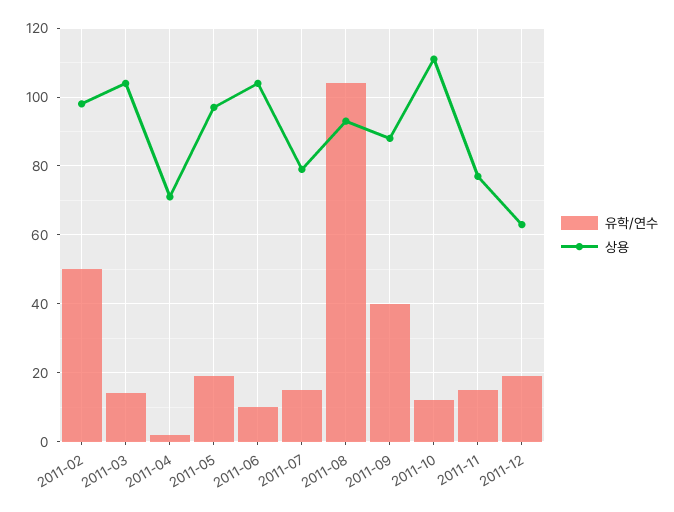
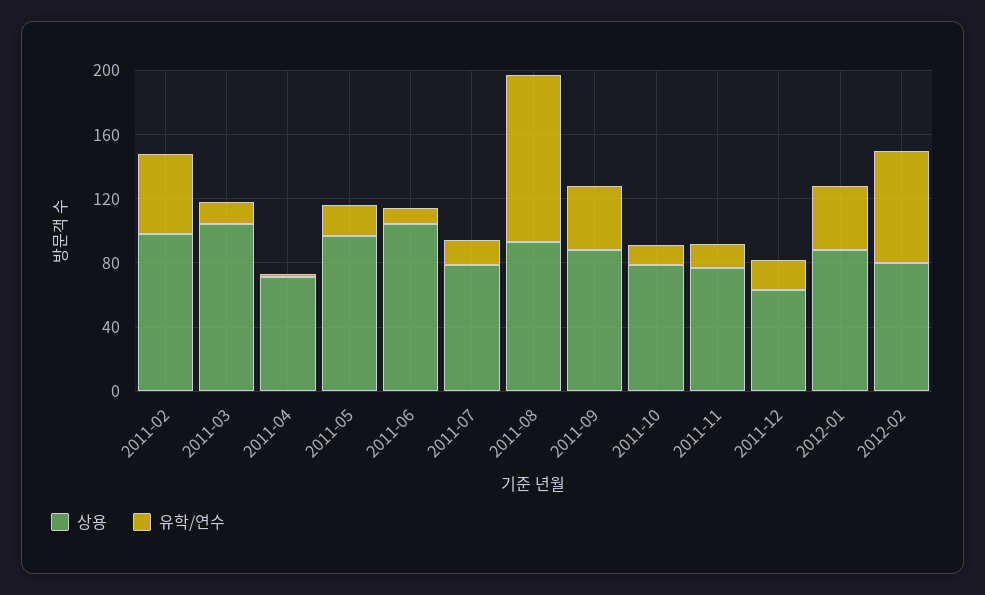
상용, 2011-10: 110 -> 80
상용, 2012-01: none -> 90
유학/연수, 2012-01: none -> 40
상용, 2012-02: none -> 80
유학/연수, 2012-02: none -> 70

